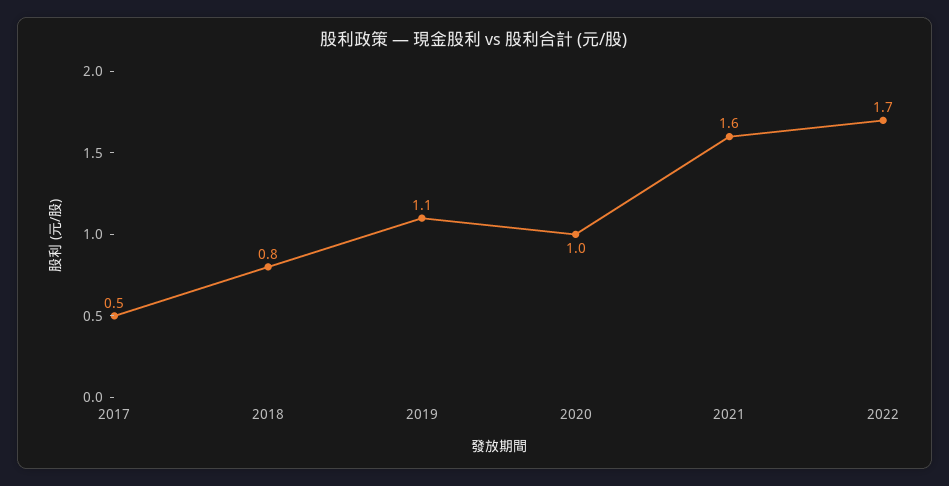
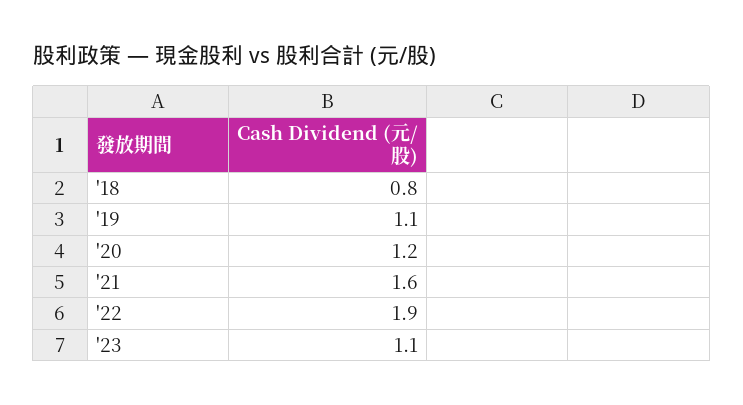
2017: 0.5 -> none
2020: 1 -> 1.2
2022: 1.7 -> 1.9
'23: none -> 1.1

